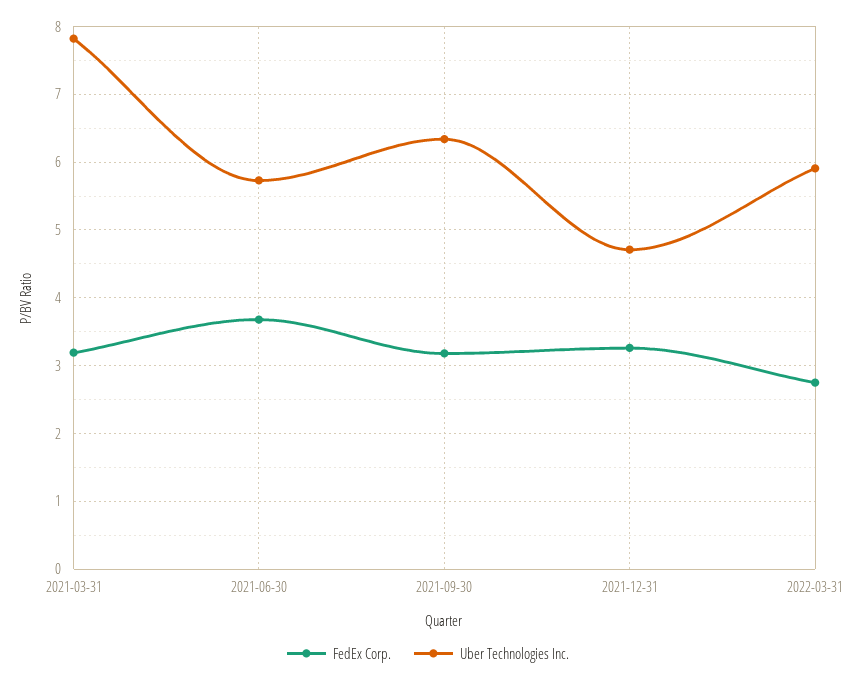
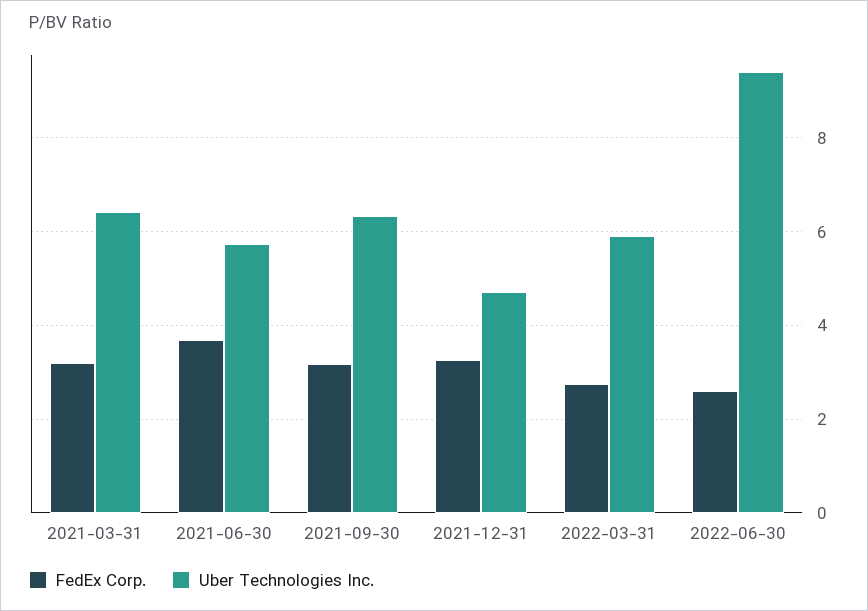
Uber Technologies Inc., 2021-03-31: 7.8 -> 6.4
FedEx Corp., 2022-06-30: none -> 2.6
Uber Technologies Inc., 2022-06-30: none -> 9.4

